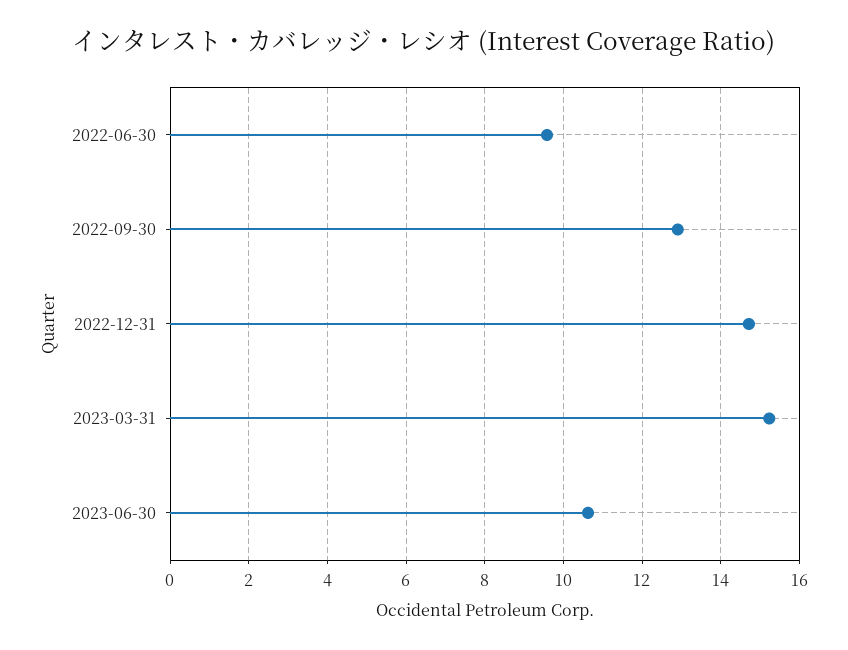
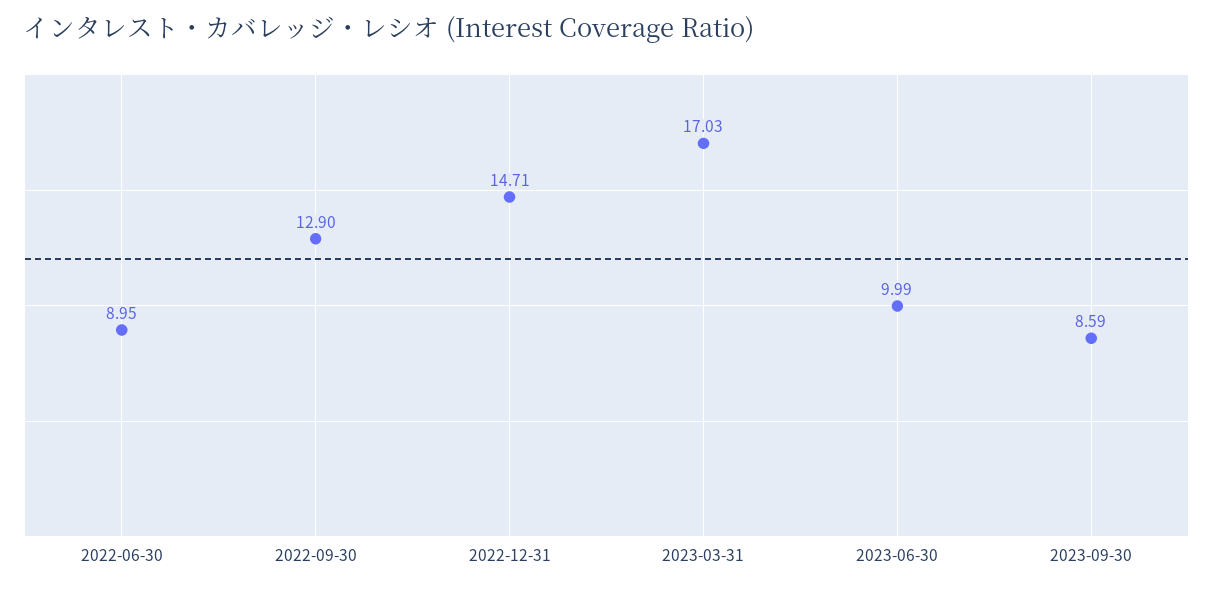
2022-06-30: 9.6 -> 8.95
2023-03-31: 15.2 -> 17.03
2023-06-30: 10.6 -> 9.99
2023-09-30: none -> 8.59

